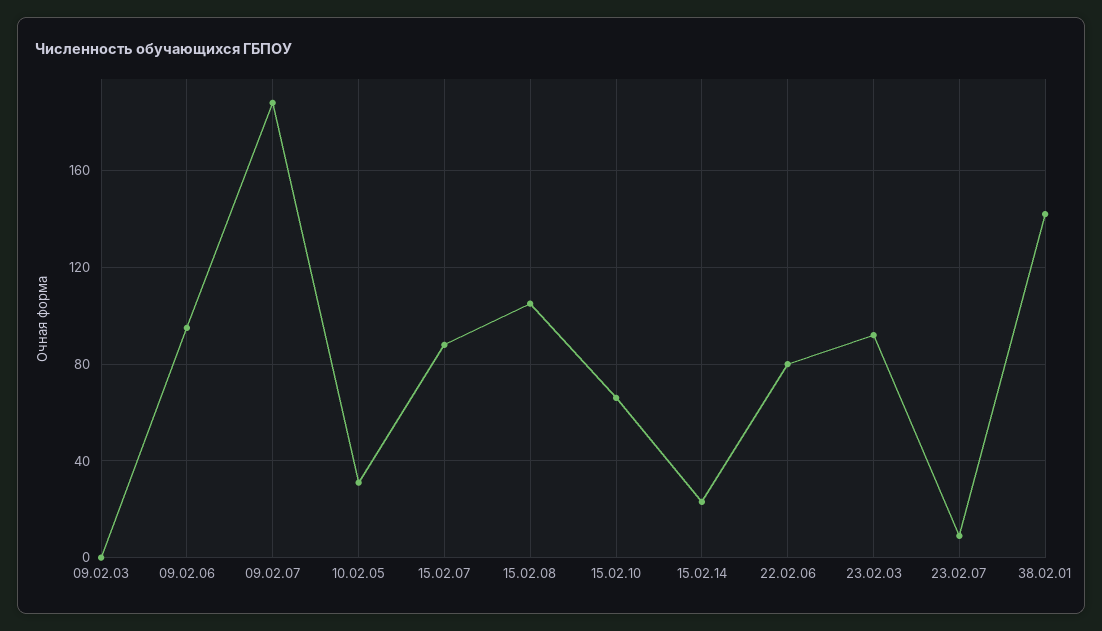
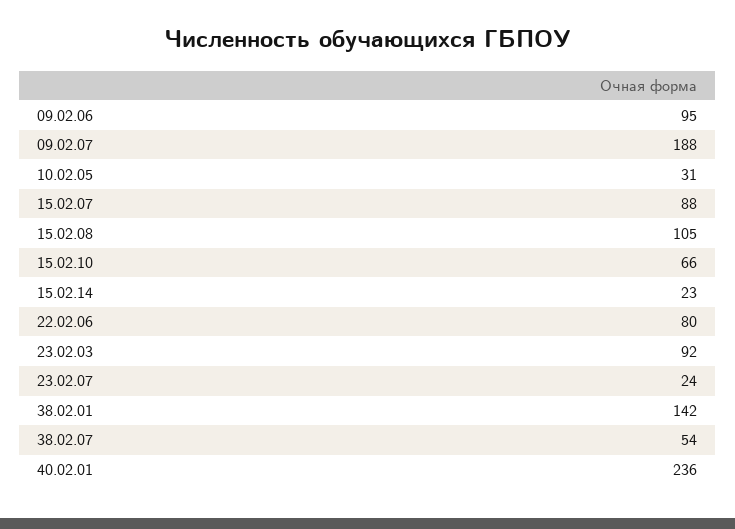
09.02.03: 0 -> none
23.02.07: 10 -> 24
38.02.07: none -> 54
40.02.01: none -> 236

